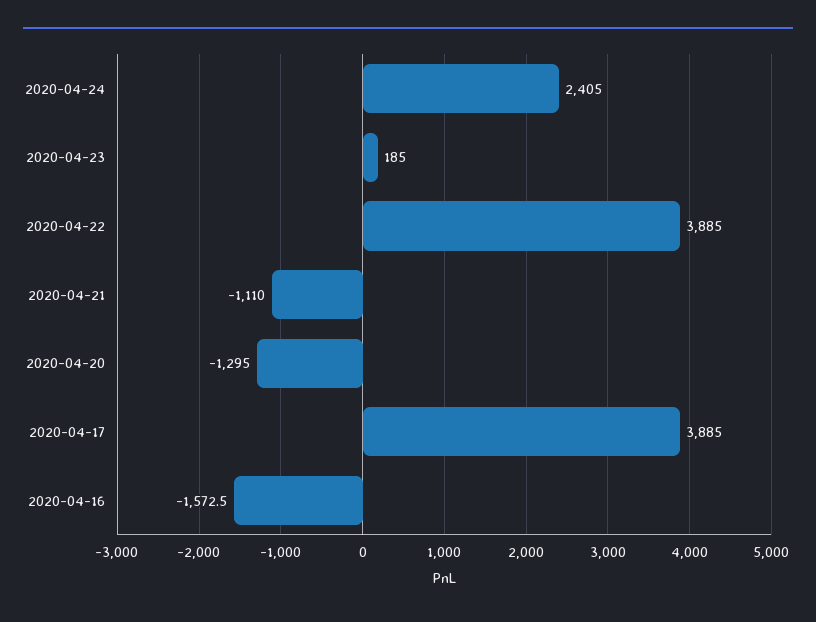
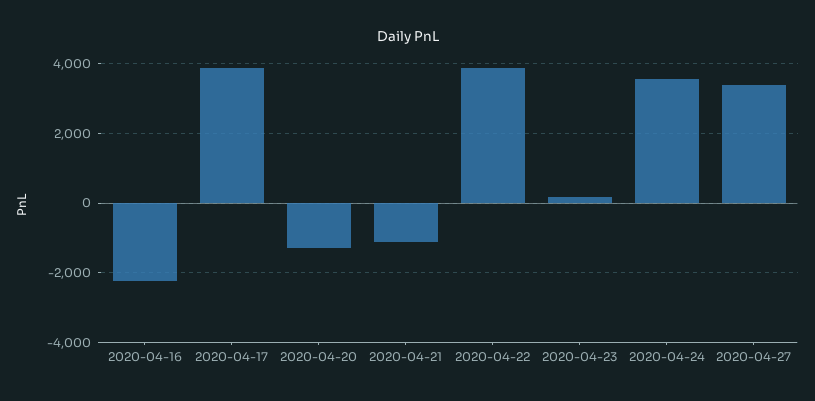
2020-04-24: 2405 -> 3600
2020-04-16: -1572.5 -> -2200
2020-04-27: none -> 3400

